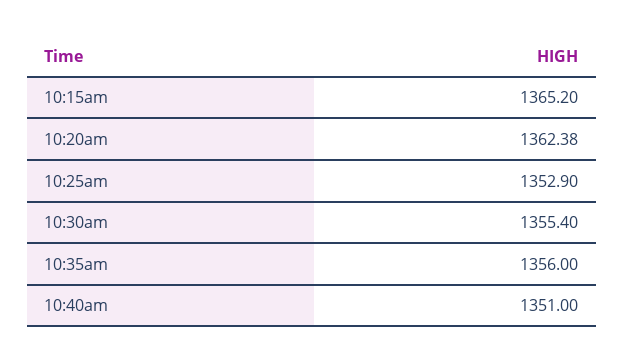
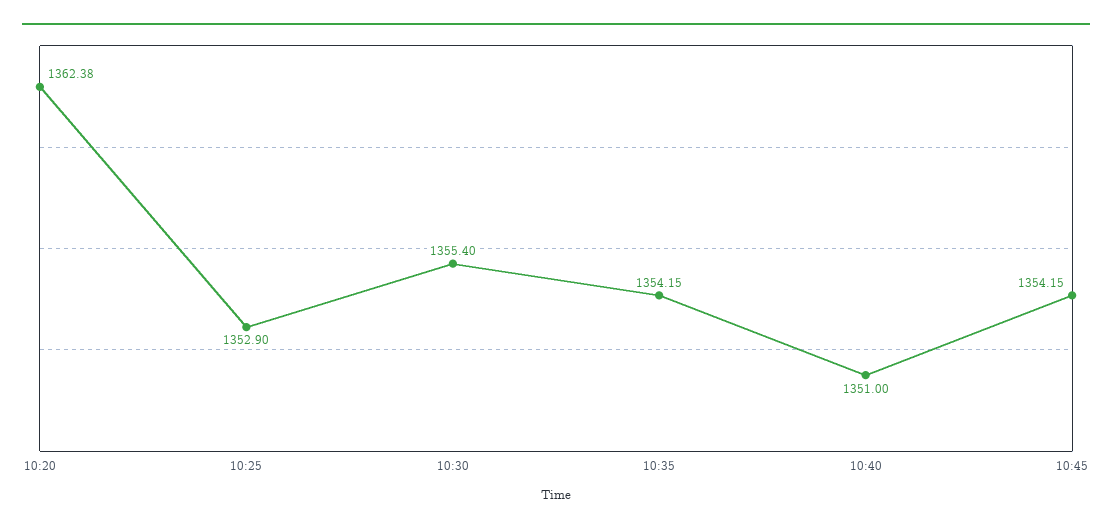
10:15am: 1365.2 -> none
10:35am: 1356 -> 1354.15
10:45: none -> 1354.15

